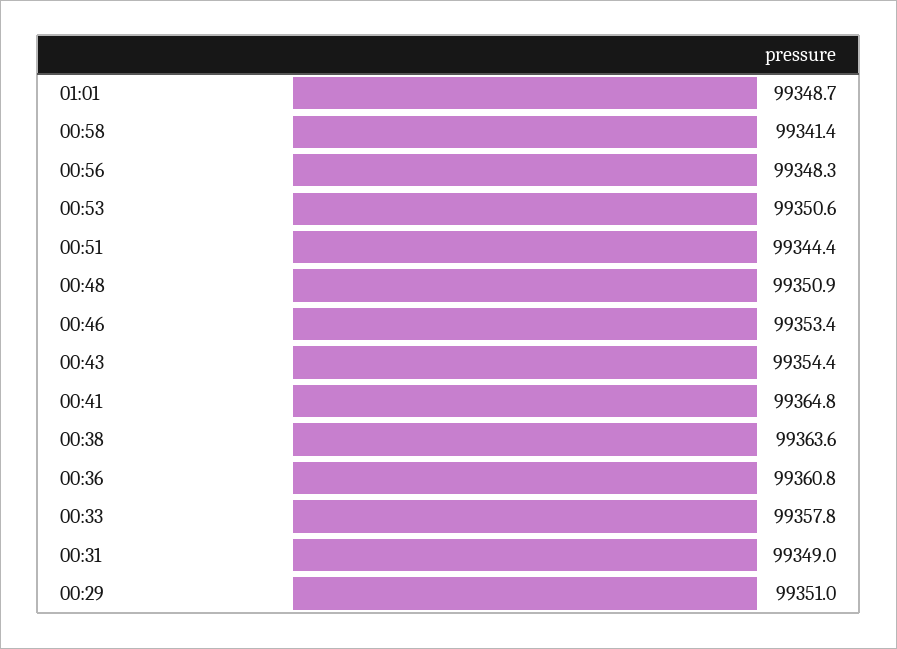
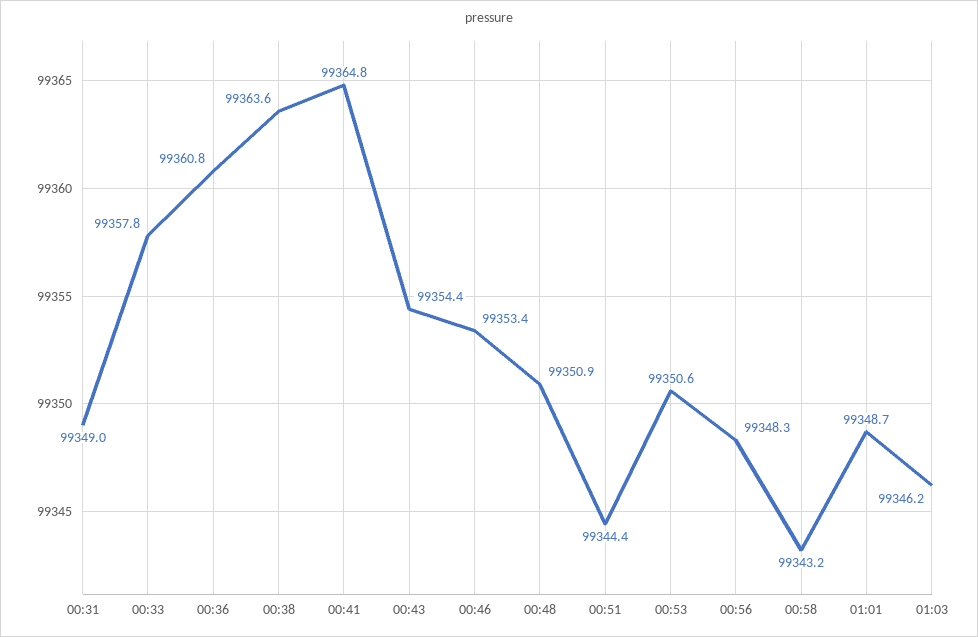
00:58: 99341.4 -> 99343.2
00:29: 99351 -> none
01:03: none -> 99346.2

